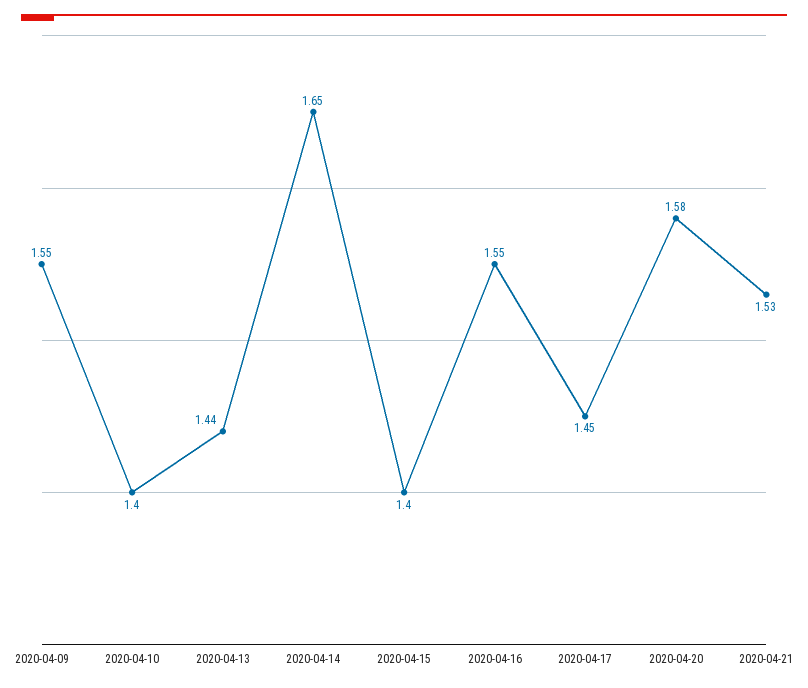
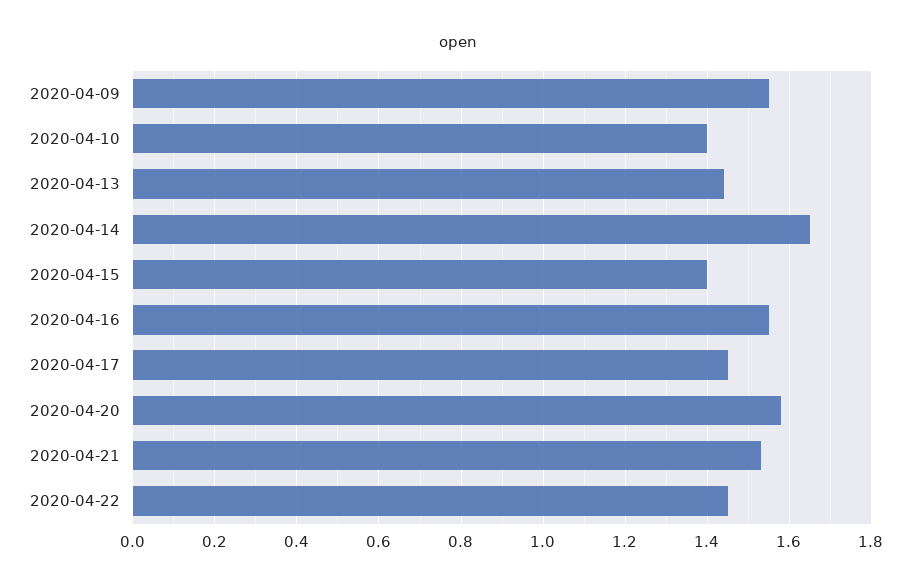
2020-04-22: none -> 1.45

